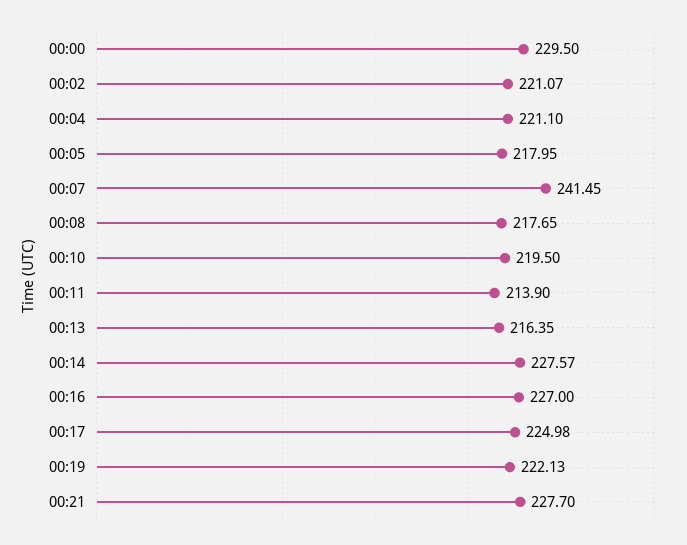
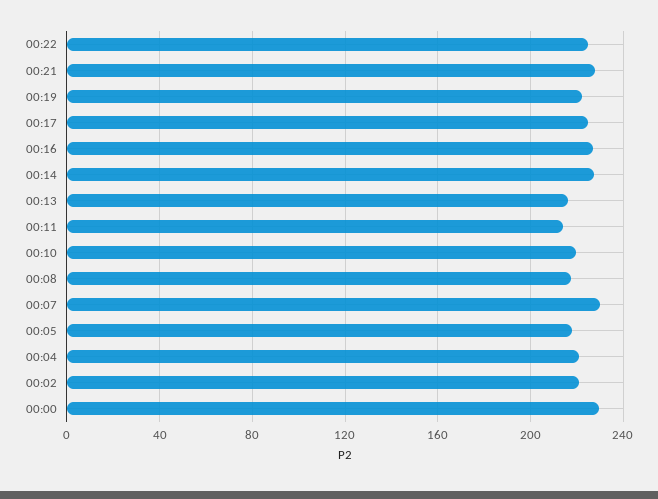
00:07: 241.45 -> 230
00:22: none -> 225

